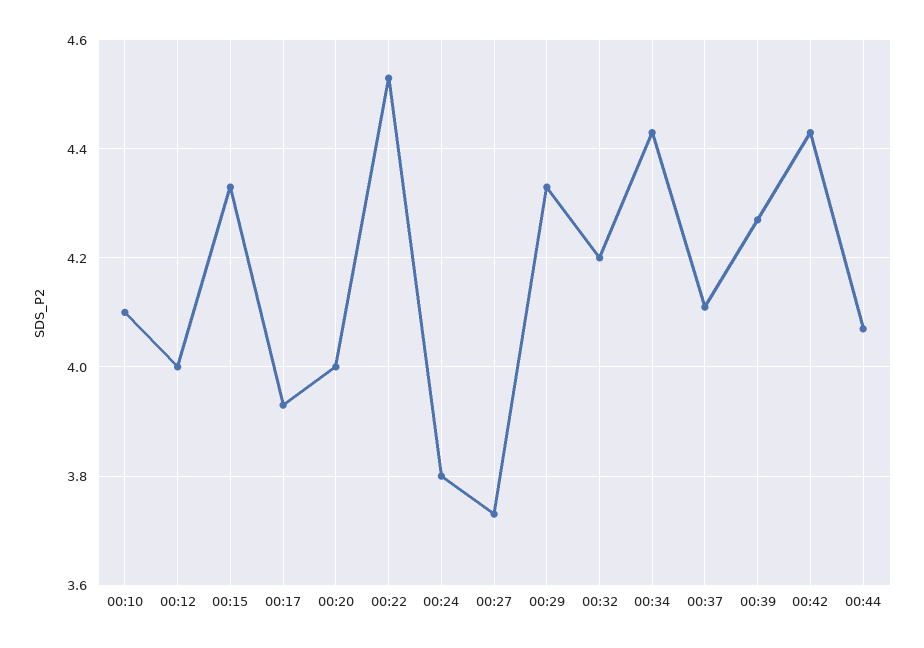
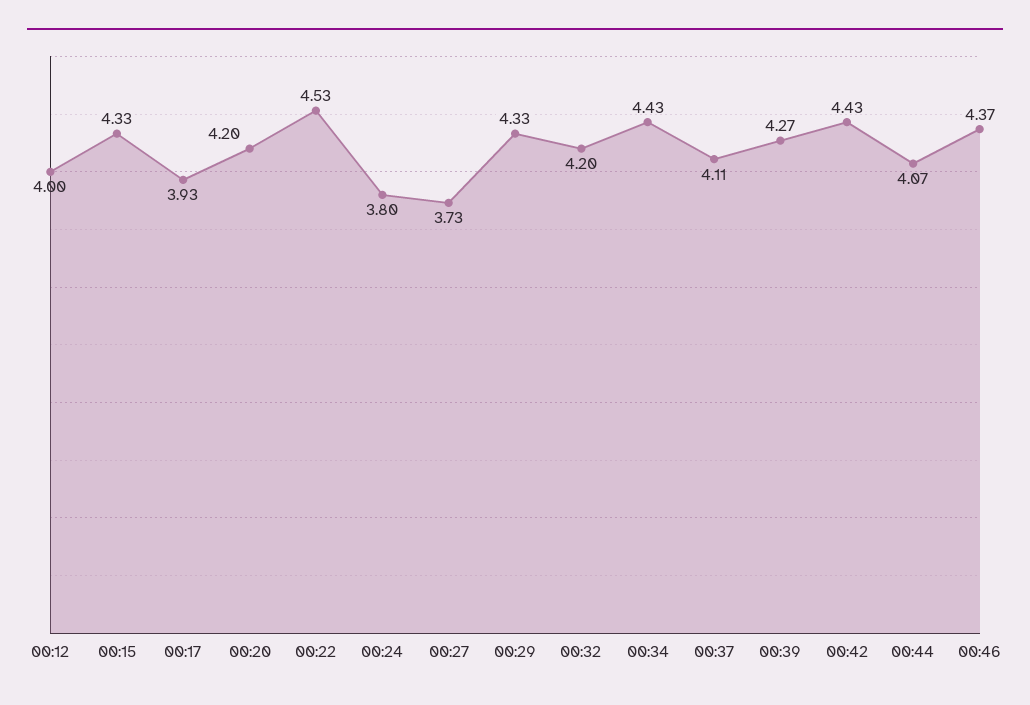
00:10: 4.1 -> none
00:20: 4 -> 4.2
00:46: none -> 4.37

